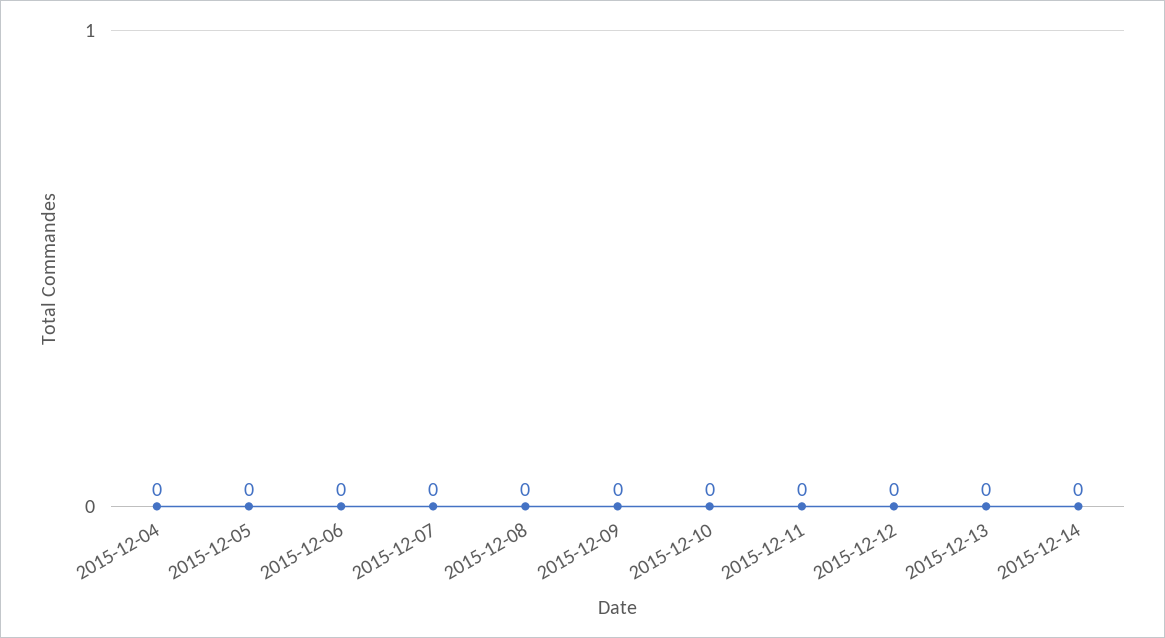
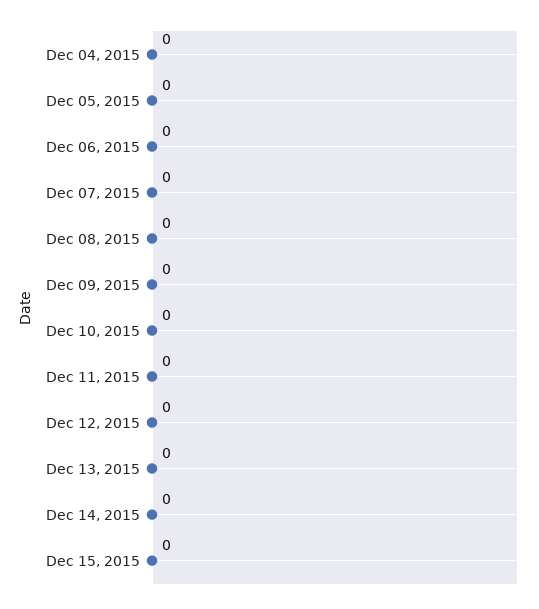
Dec 15, 2015: none -> 0

